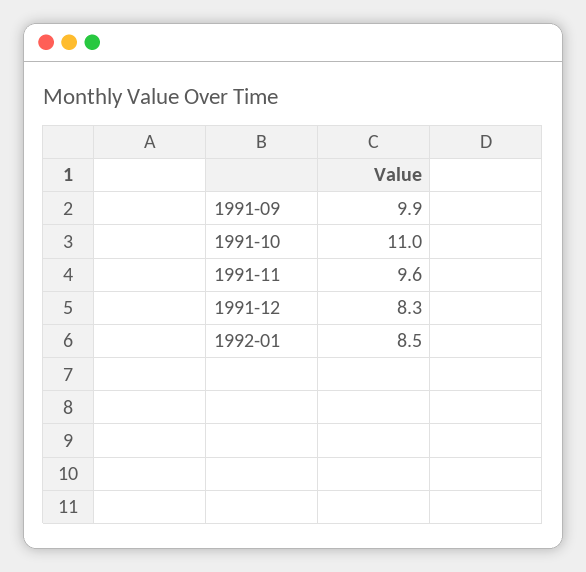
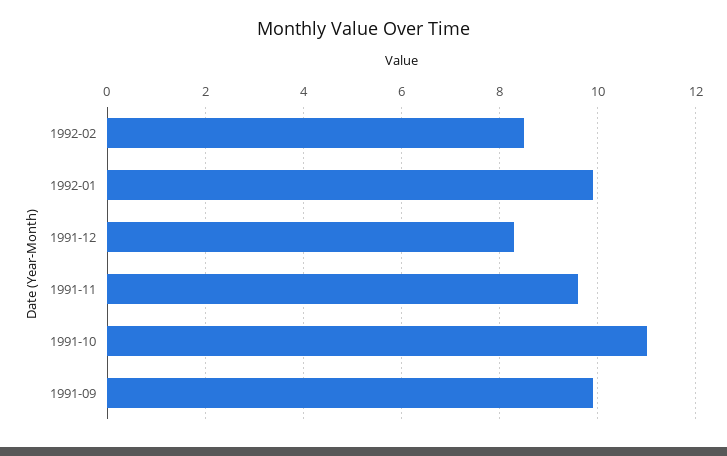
1992-01: 8.5 -> 10
1992-02: none -> 8.5

